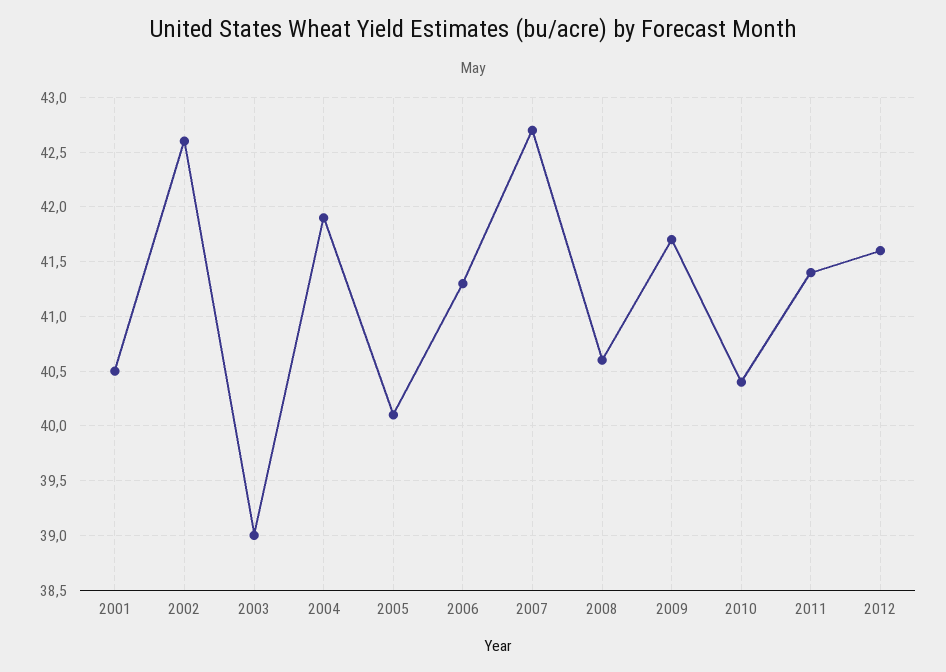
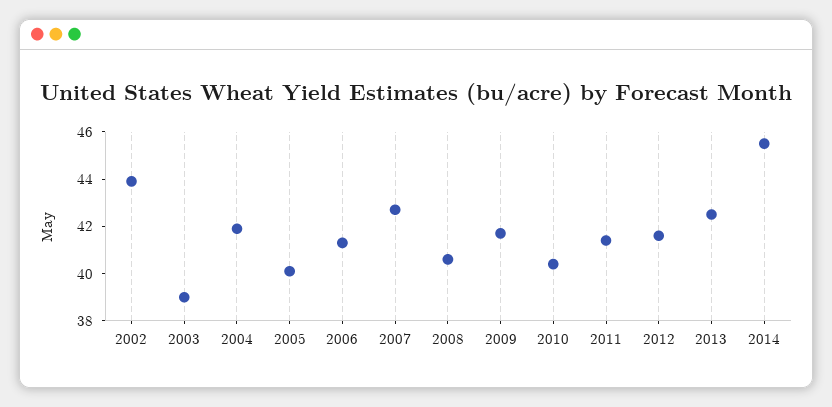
2001: 40.5 -> none
2002: 42.6 -> 44
2013: none -> 42.5
2014: none -> 45.5

